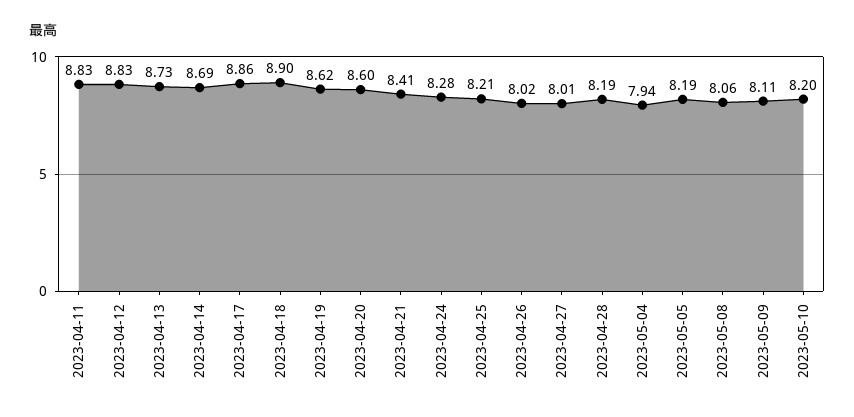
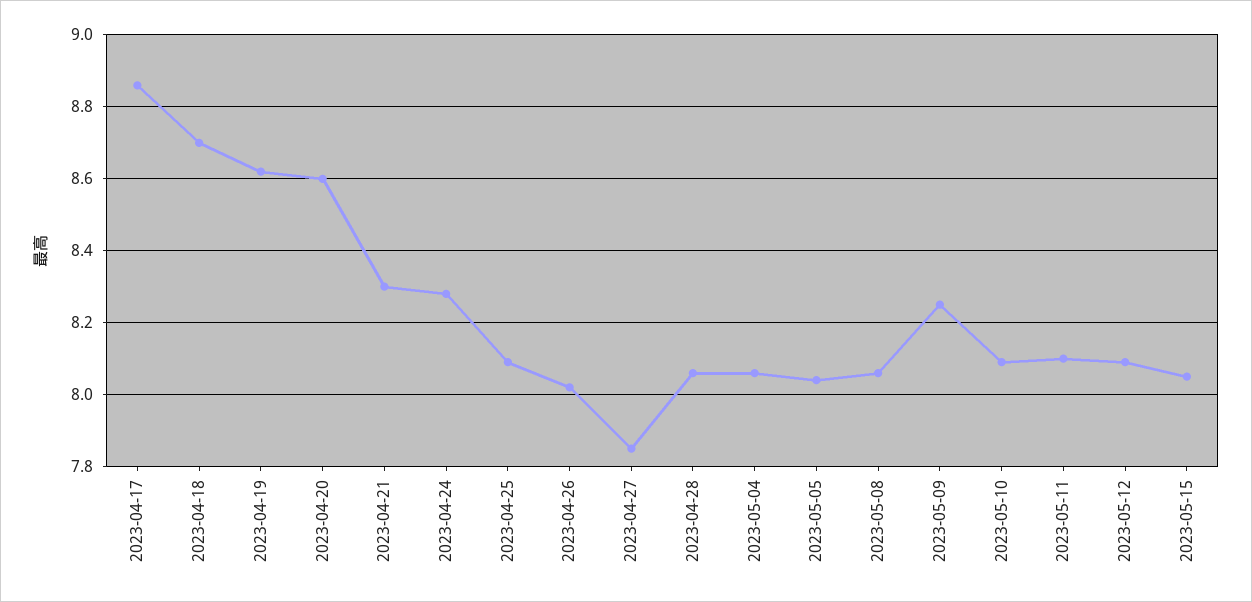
2023-04-11: 8.83 -> none
2023-04-12: 8.83 -> none
2023-04-13: 8.73 -> none
2023-04-14: 8.69 -> none
2023-04-18: 8.9 -> 8.7
2023-04-21: 8.41 -> 8.3
2023-04-25: 8.21 -> 8.1
2023-04-27: 8.01 -> 7.85
2023-04-28: 8.19 -> 8.05
2023-05-04: 7.94 -> 8.05
2023-05-05: 8.19 -> 8.05
2023-05-09: 8.11 -> 8.25
2023-05-10: 8.2 -> 8.1
2023-05-11: none -> 8.1
2023-05-12: none -> 8.1
2023-05-15: none -> 8.05

